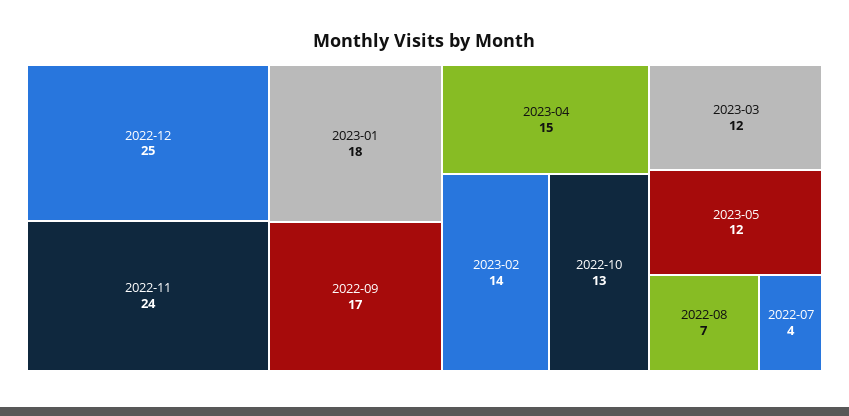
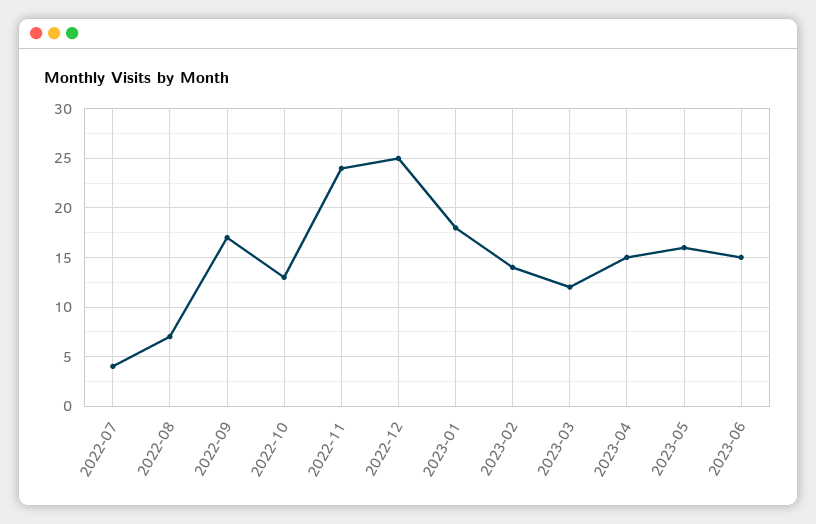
2023-05: 12 -> 16
2023-06: none -> 15

